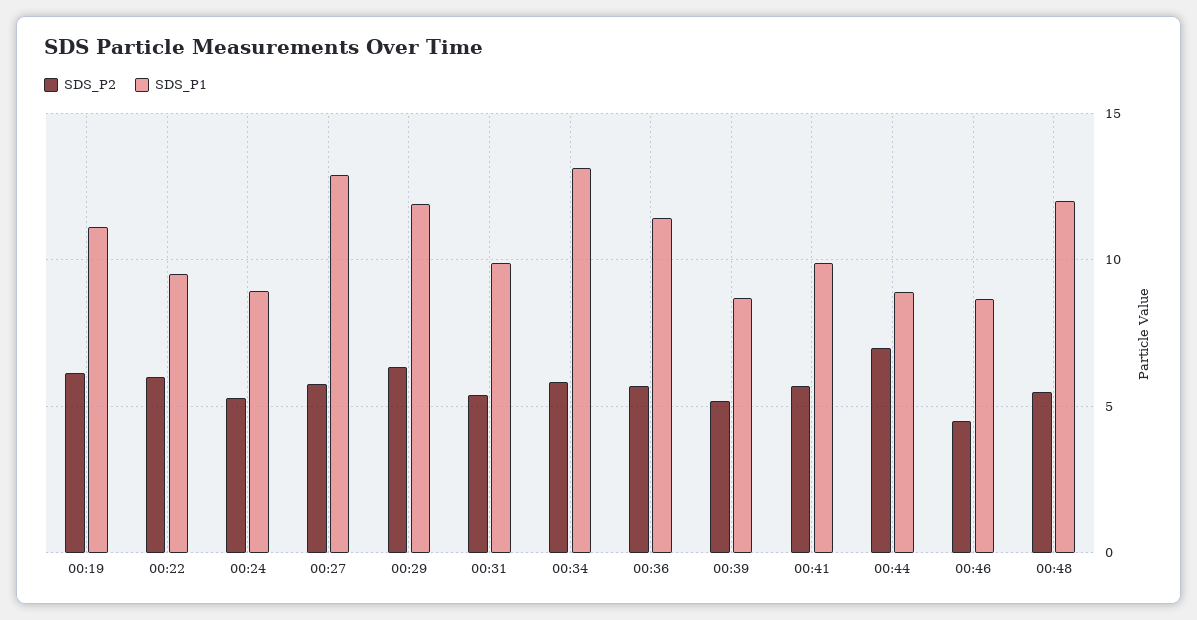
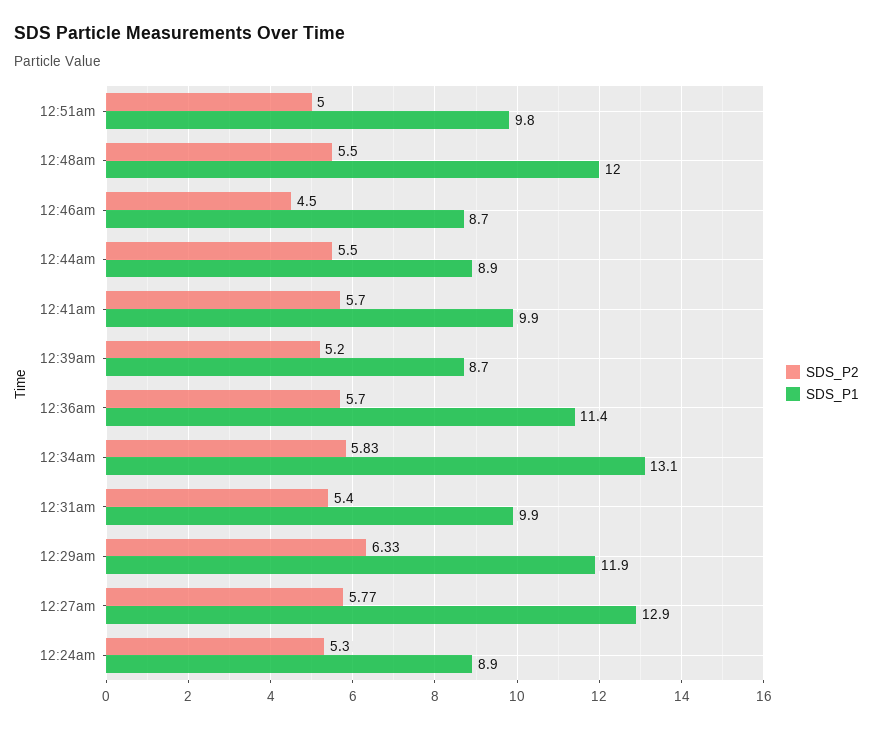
SDS_P2, 00:19: 6 -> none
SDS_P1, 00:19: 11 -> none
SDS_P2, 00:22: 6 -> none
SDS_P1, 00:22: 9.5 -> none
SDS_P2, 00:44: 7 -> 5.5
SDS_P2, 12:51am: none -> 5
SDS_P1, 12:51am: none -> 9.8

